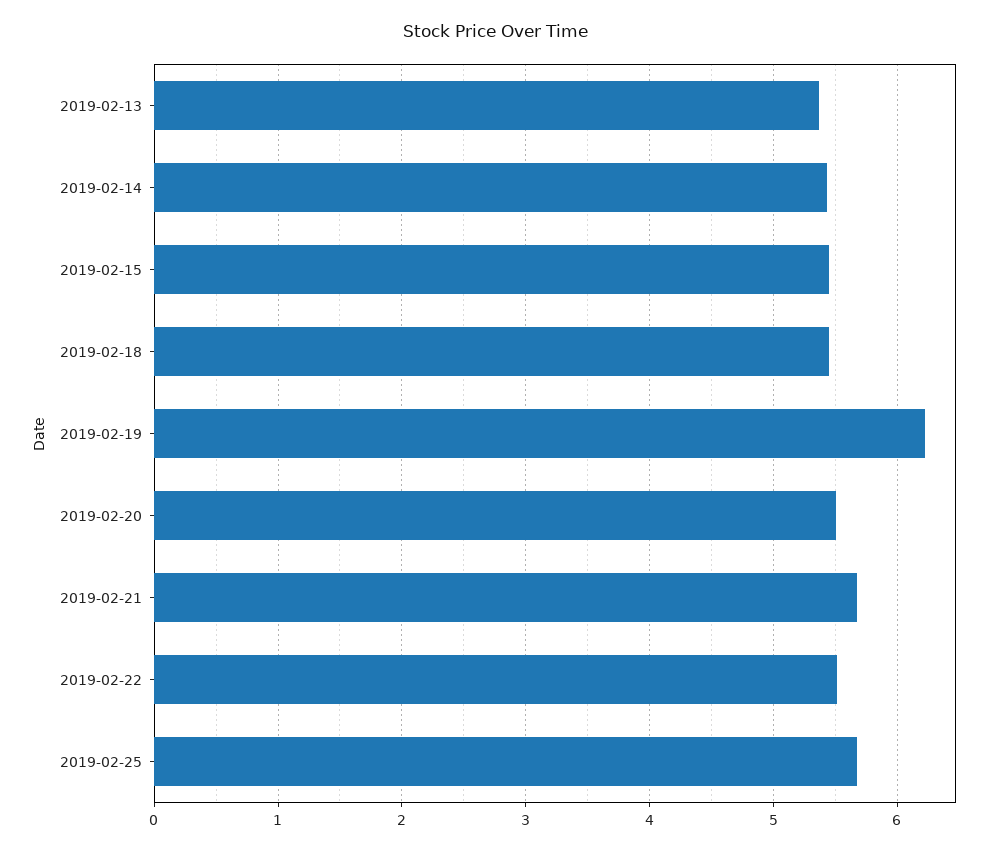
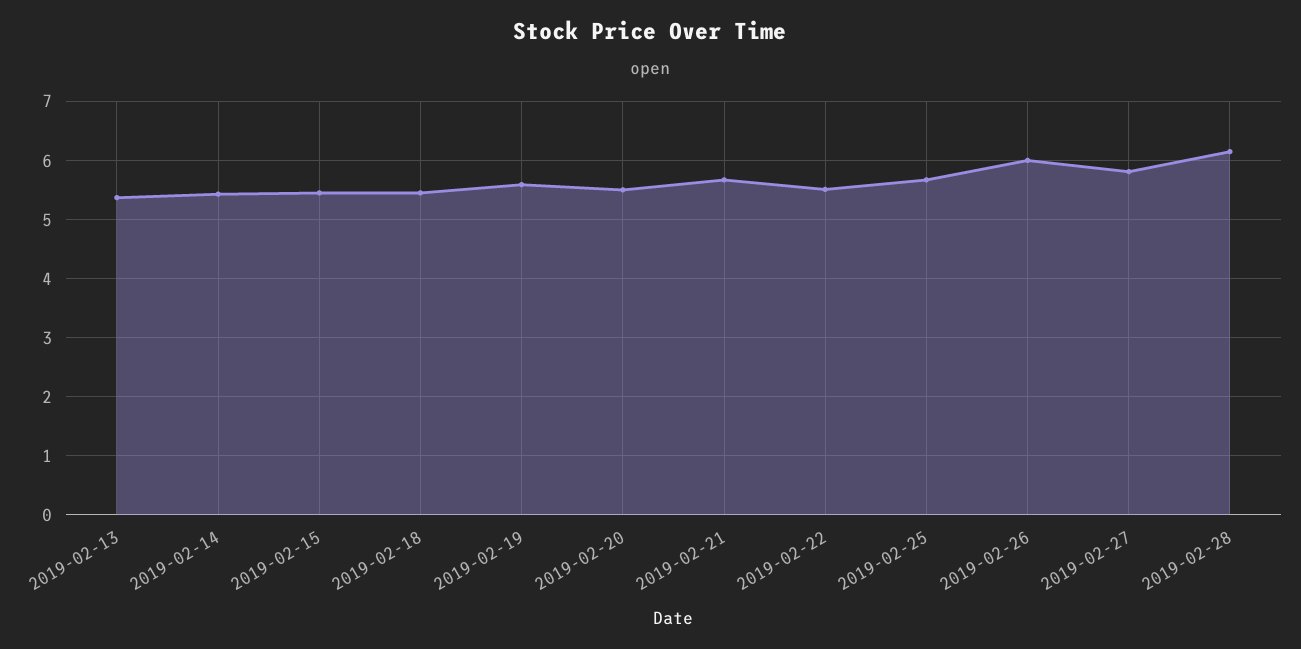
2019-02-19: 6.2 -> 5.6
2019-02-26: none -> 6
2019-02-27: none -> 5.8
2019-02-28: none -> 6.2

